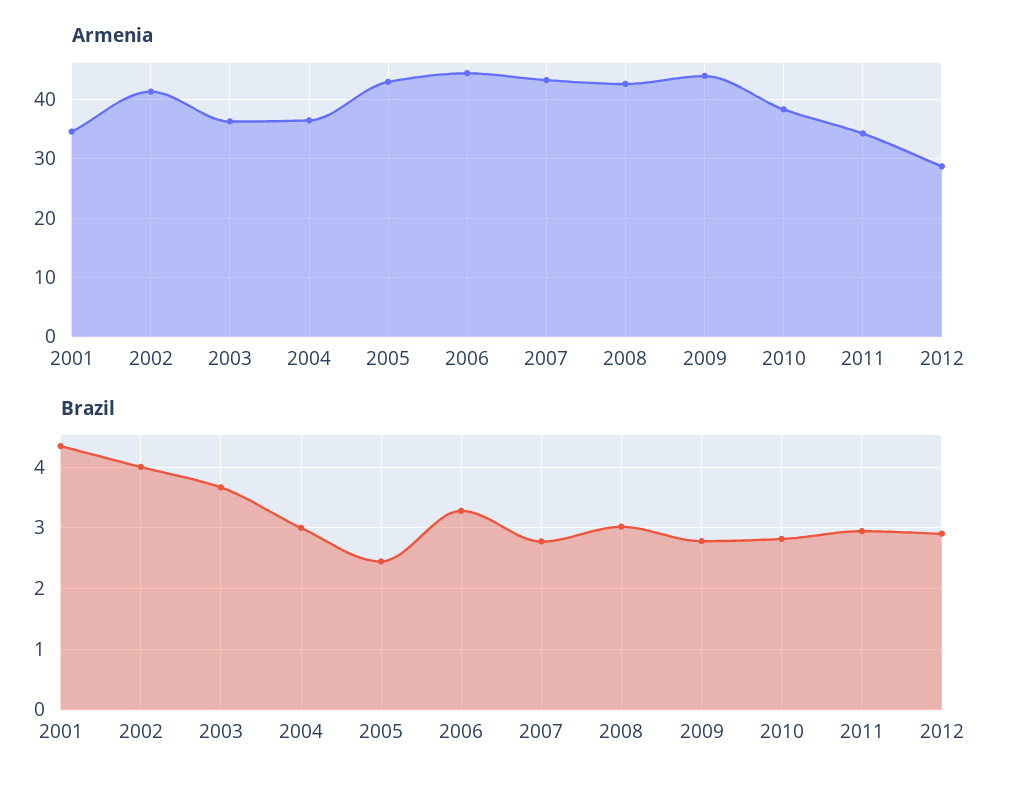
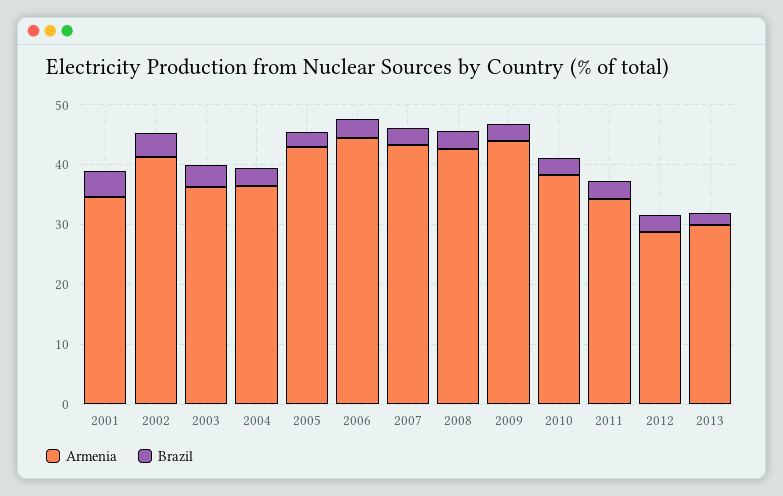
Armenia, 2013: none -> 30
Brazil, 2013: none -> 2

